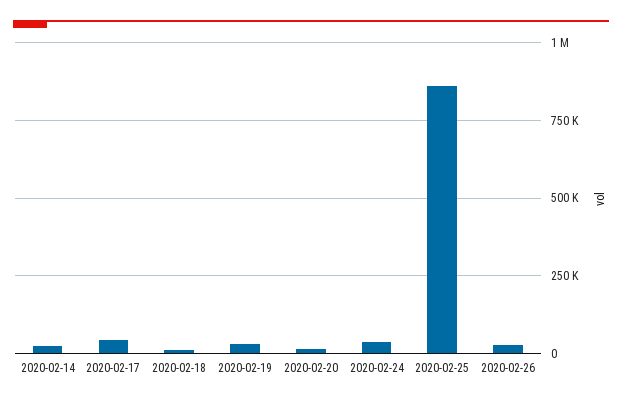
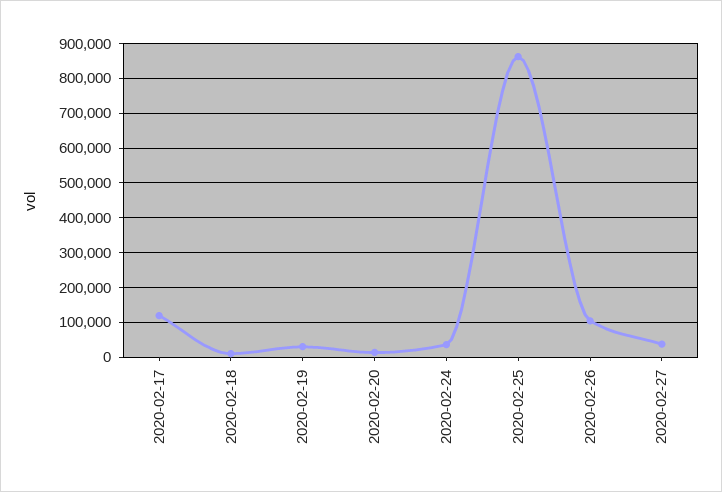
2020-02-14: 25000 -> none
2020-02-17: 50000 -> 120000
2020-02-26: 25000 -> 100000
2020-02-27: none -> 40000

